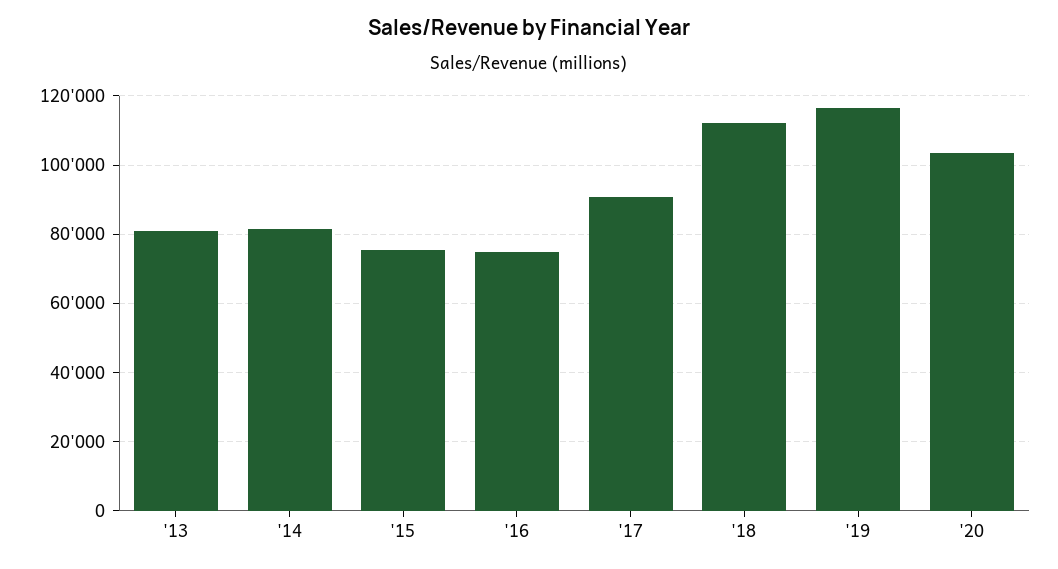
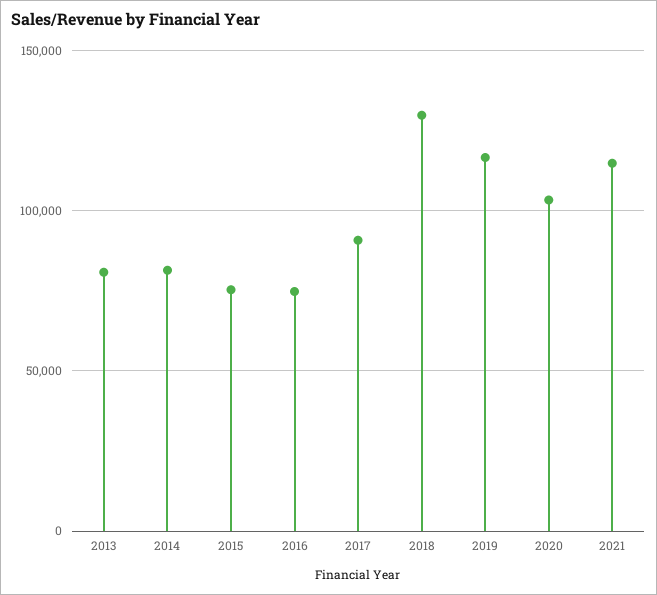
'18: 112000 -> 130000
2021: none -> 115000

